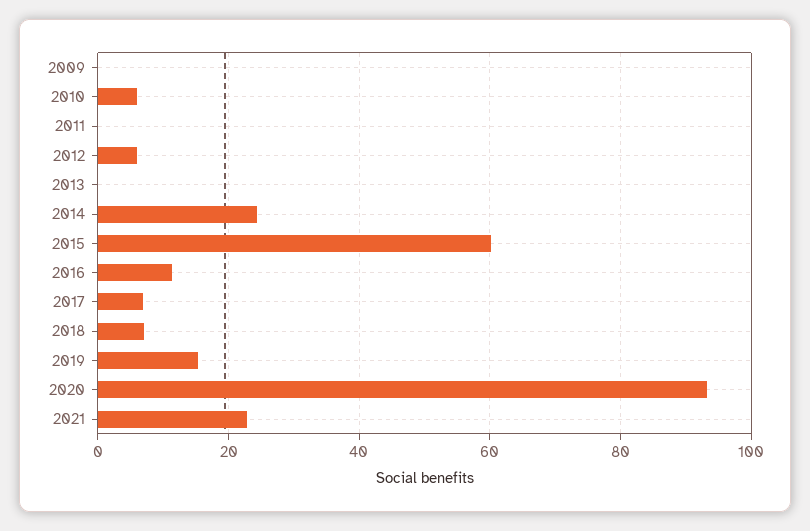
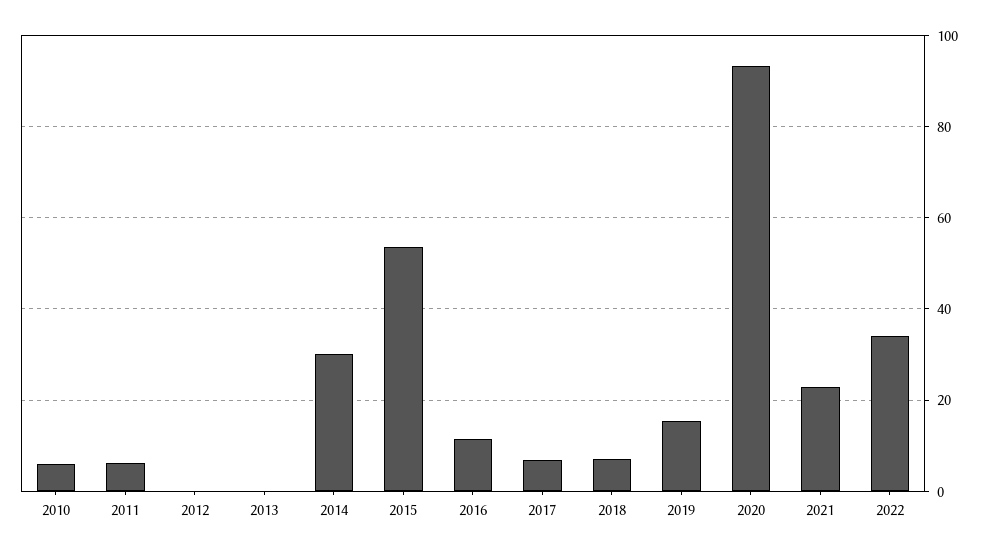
2009: 0 -> none
2011: 0 -> 6
2012: 6 -> 0
2014: 24 -> 30
2015: 60 -> 54
2022: none -> 34

